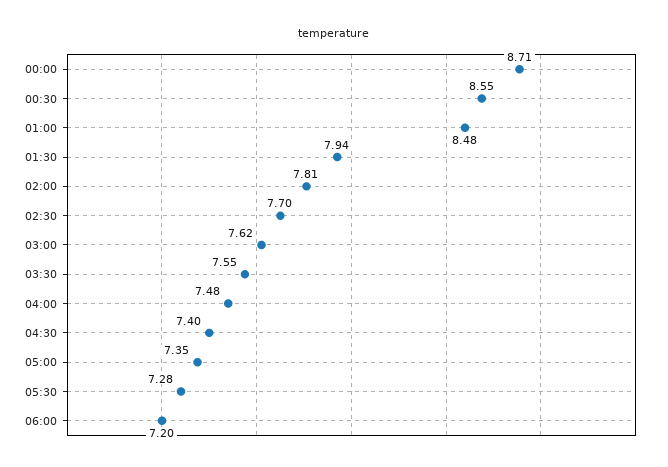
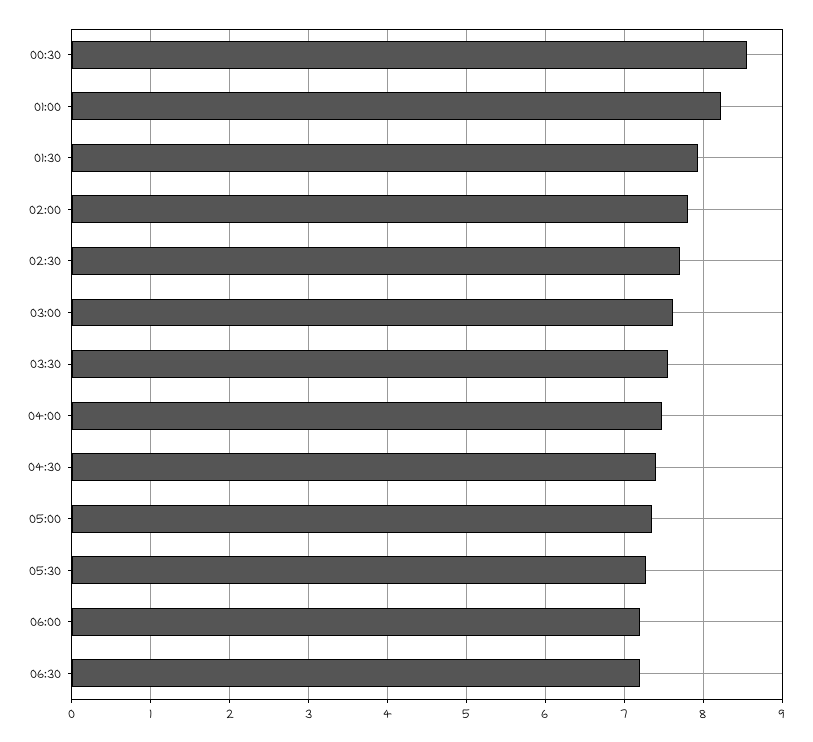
00:00: 8.71 -> none
01:00: 8.48 -> 8.2
06:30: none -> 7.2

